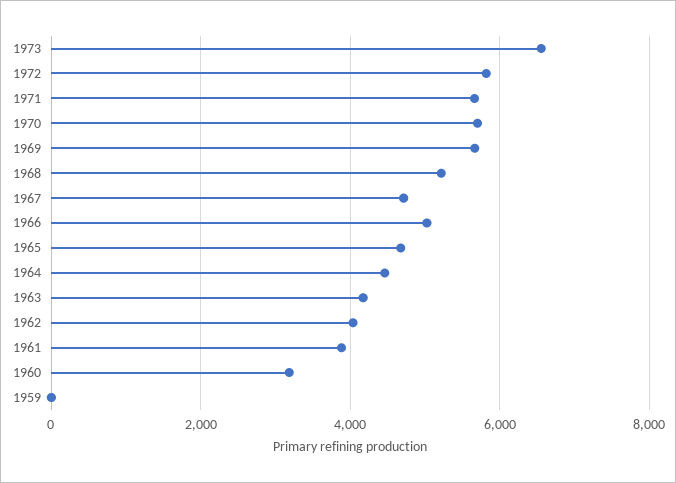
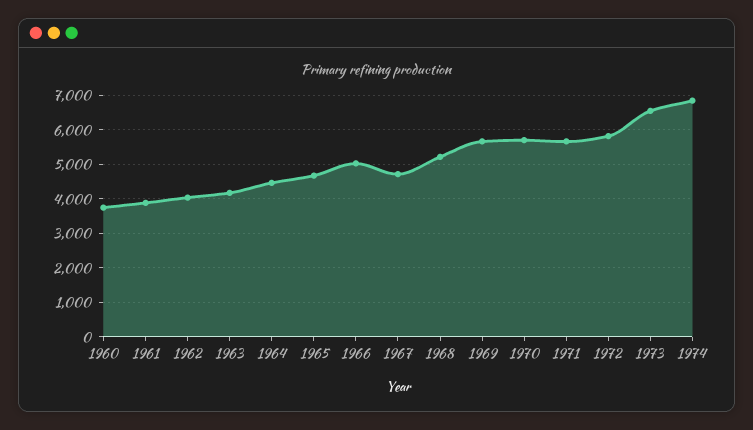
1960: 3200 -> 3800
1959: 0 -> none
1974: none -> 6800

